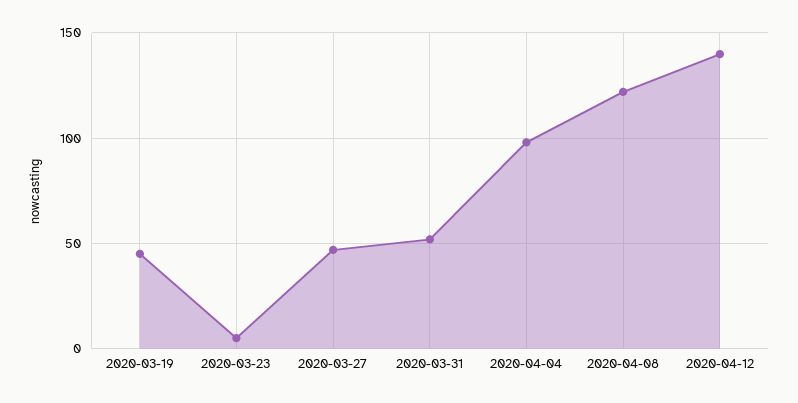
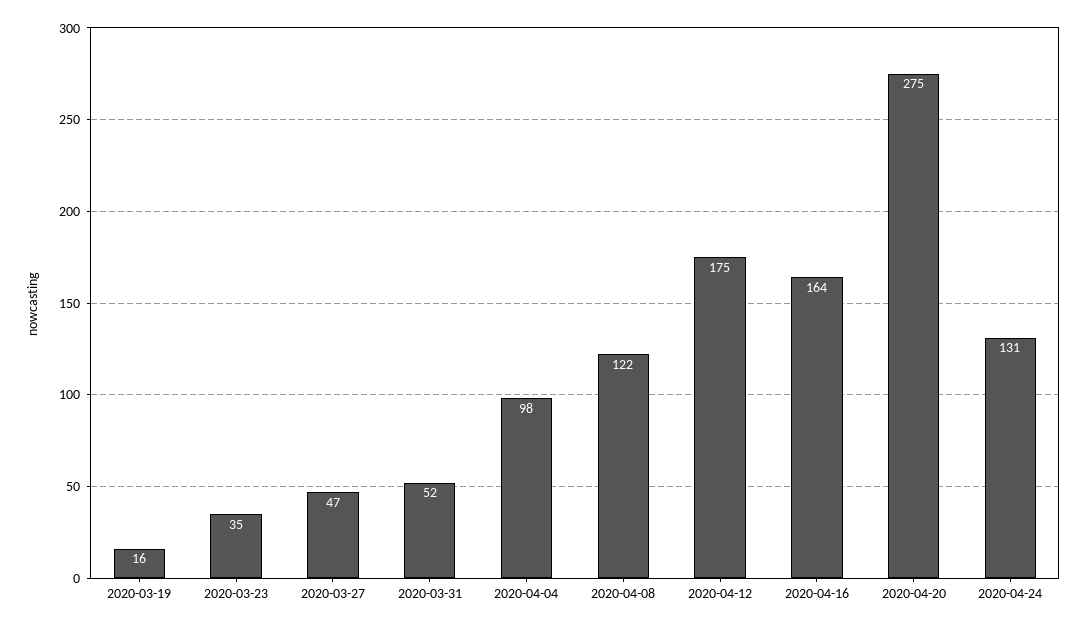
2020-03-19: 45 -> 16
2020-03-23: 5 -> 35
2020-04-12: 140 -> 175
2020-04-16: none -> 164
2020-04-20: none -> 275
2020-04-24: none -> 131

